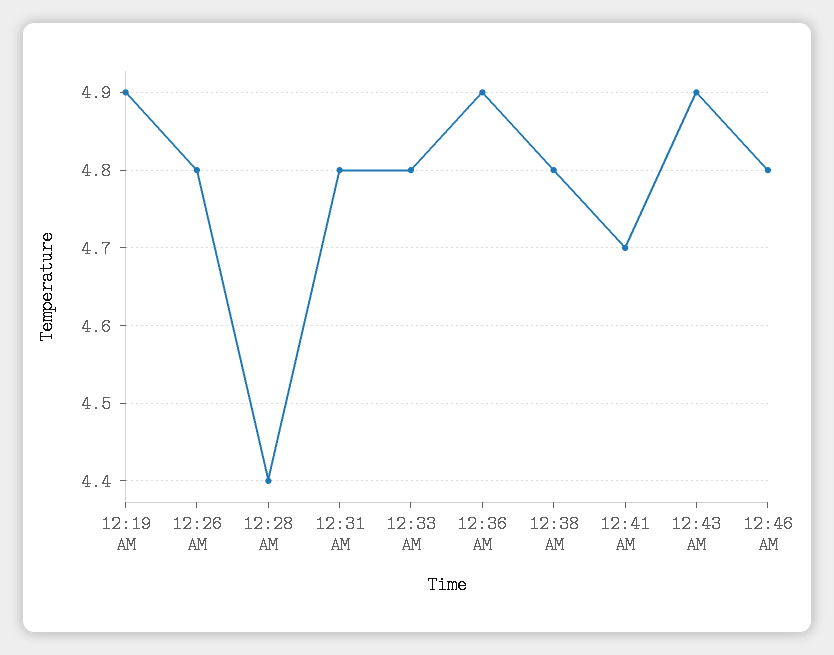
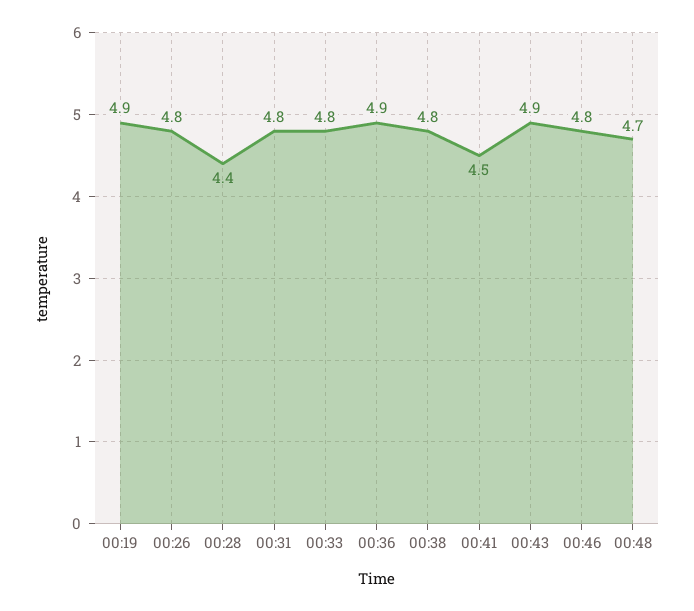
12:41 AM: 4.7 -> 4.5
00:48: none -> 4.7

